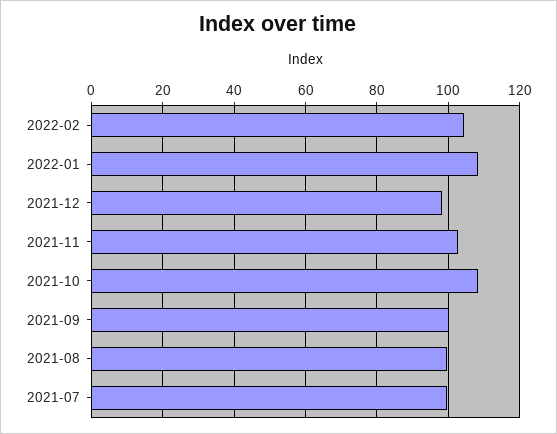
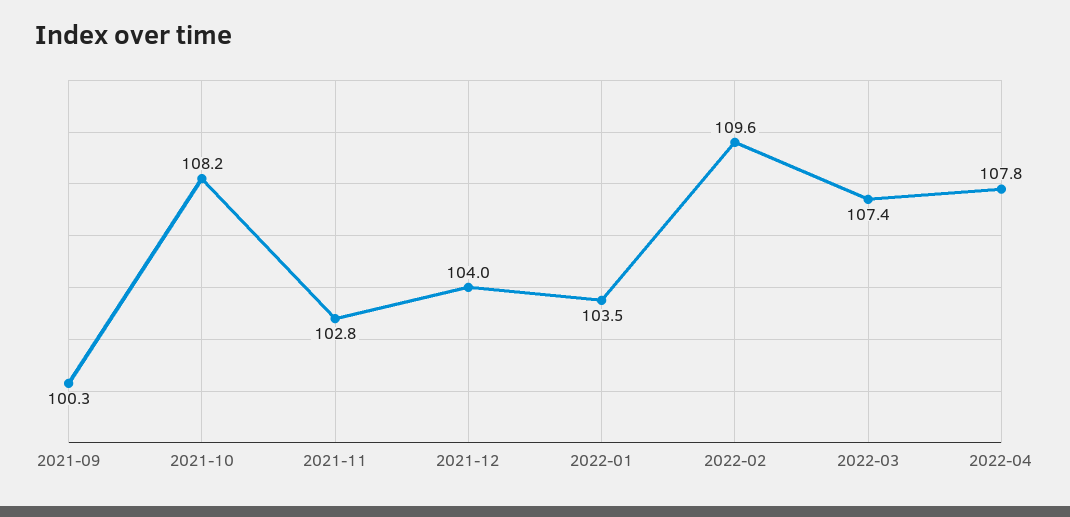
2022-02: 104 -> 109.6
2022-01: 108 -> 103.5
2021-12: 98 -> 104
2021-08: 100 -> none
2021-07: 100 -> none
2022-03: none -> 107.4
2022-04: none -> 107.8

